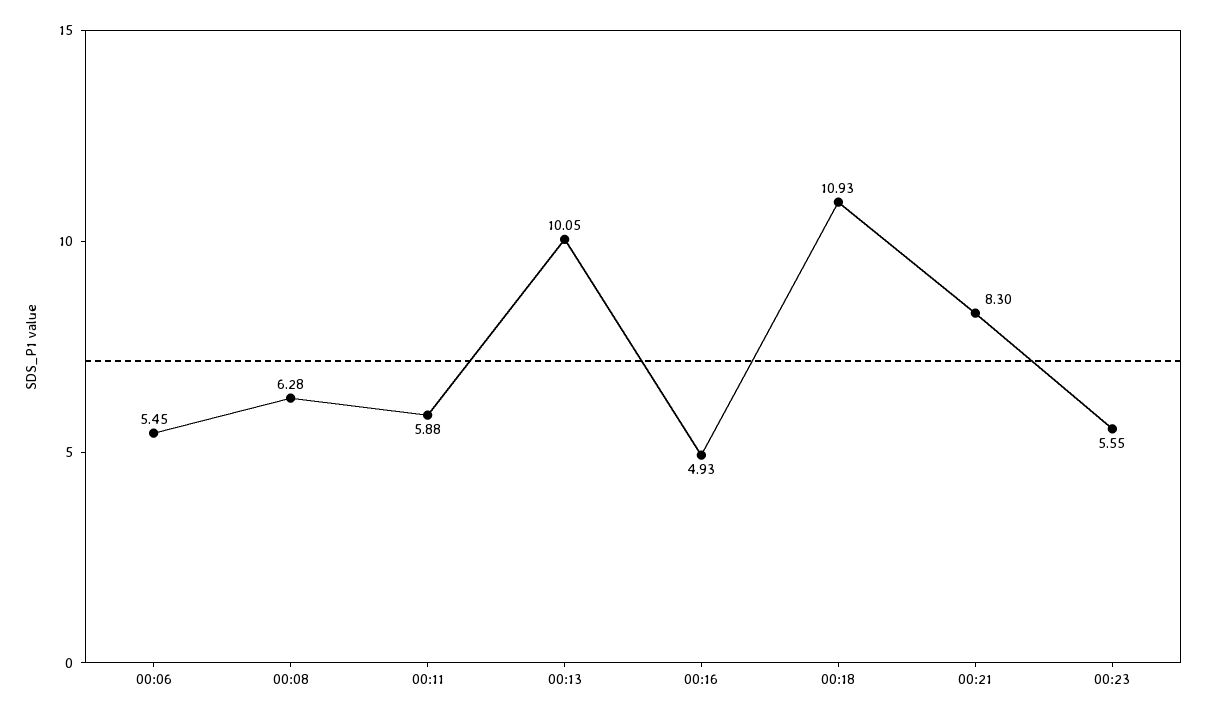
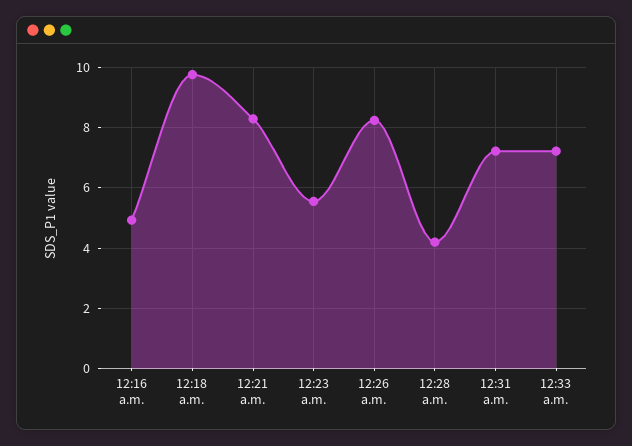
00:06: 5.45 -> none
00:08: 6.28 -> none
00:11: 5.88 -> none
00:13: 10.05 -> none
00:18: 10.93 -> 9.8
12:26 a.m.: none -> 8.2
12:28 a.m.: none -> 4.2
12:31 a.m.: none -> 7.2
12:33 a.m.: none -> 7.2

